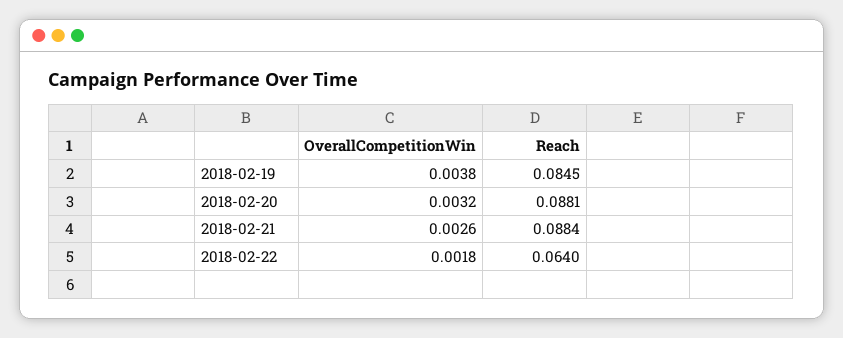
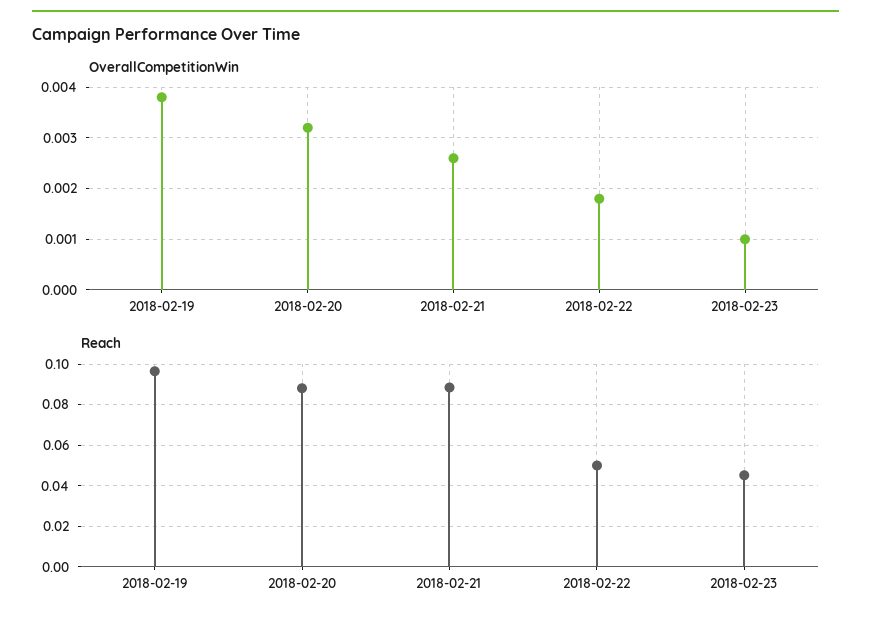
Reach, 2018-02-19: 0.0845 -> 0.095
Reach, 2018-02-22: 0.064 -> 0.05
OverallCompetitionWin, 2018-02-23: none -> 0.001
Reach, 2018-02-23: none -> 0.045

